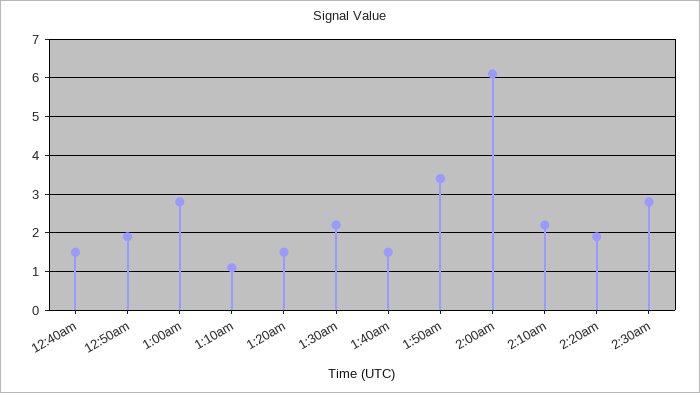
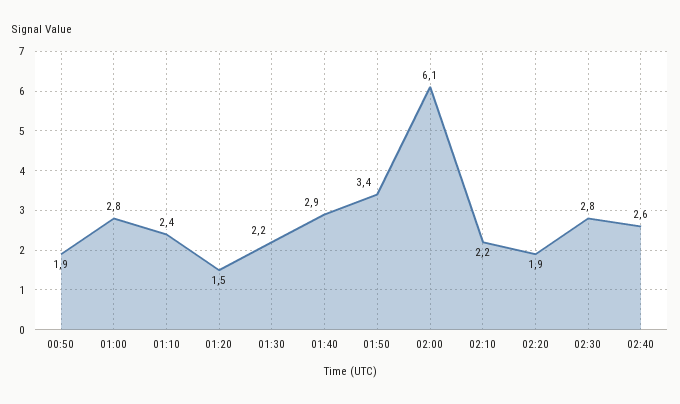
12:40am: 1.5 -> none
1:10am: 1 -> 2.4
1:40am: 1.5 -> 2.9
02:40: none -> 2.6

